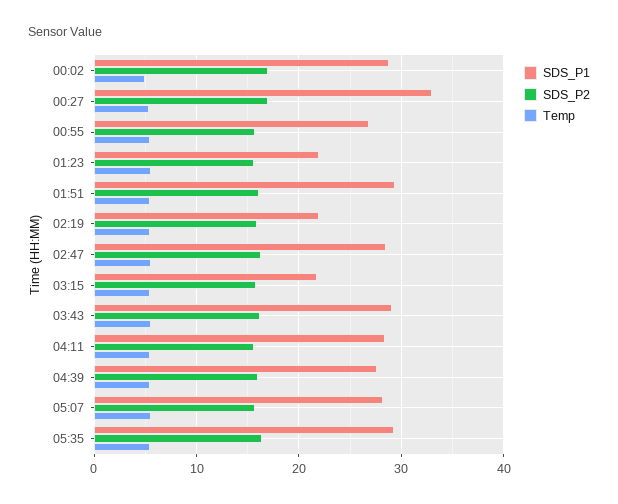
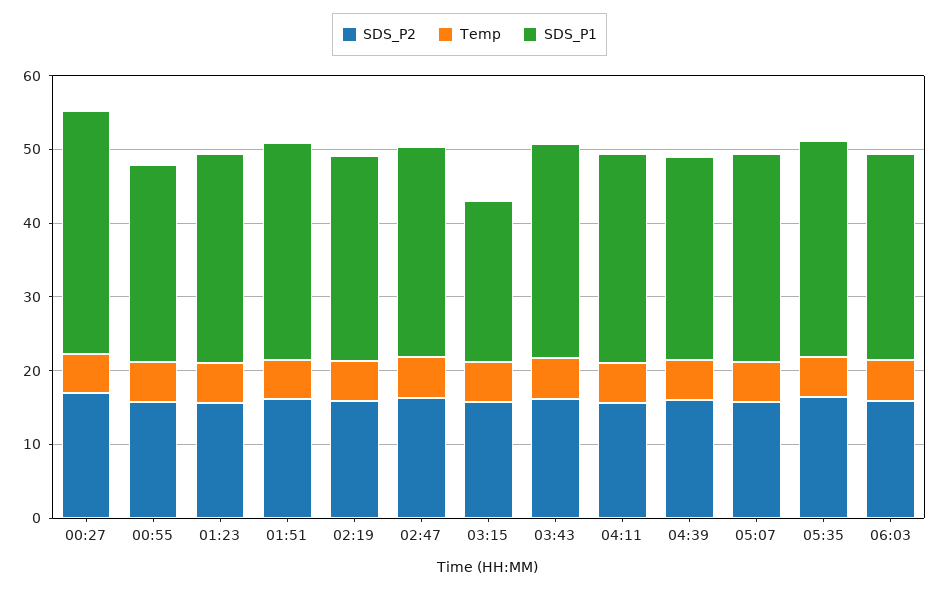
SDS_P1, 00:02: 29 -> none
SDS_P2, 00:02: 17 -> none
Temp, 00:02: 5 -> none
SDS_P1, 01:23: 22 -> 28
SDS_P1, 02:19: 22 -> 28
SDS_P2, 06:03: none -> 16
Temp, 06:03: none -> 6
SDS_P1, 06:03: none -> 28

